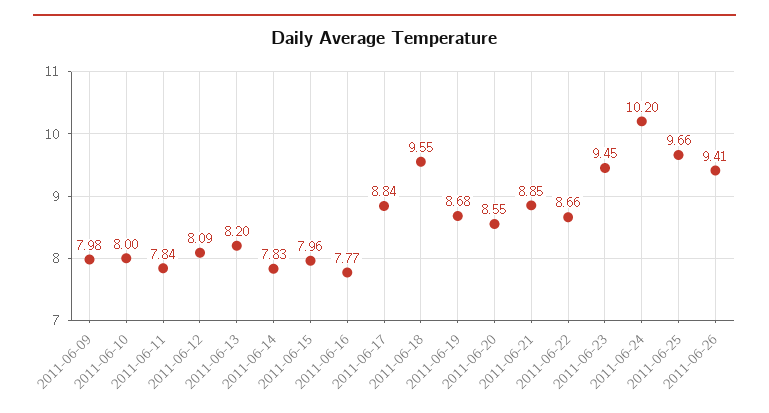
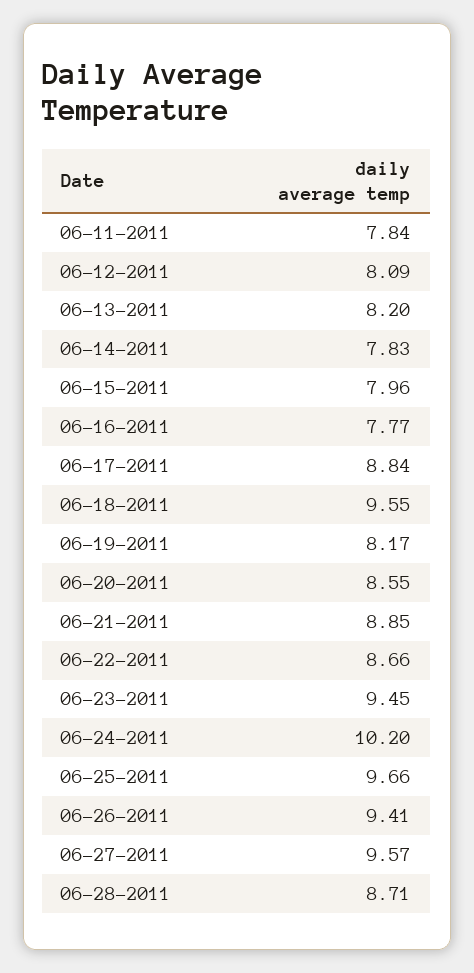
2011-06-09: 7.98 -> none
2011-06-10: 8 -> none
2011-06-19: 8.68 -> 8.17
06-27-2011: none -> 9.57
06-28-2011: none -> 8.71

